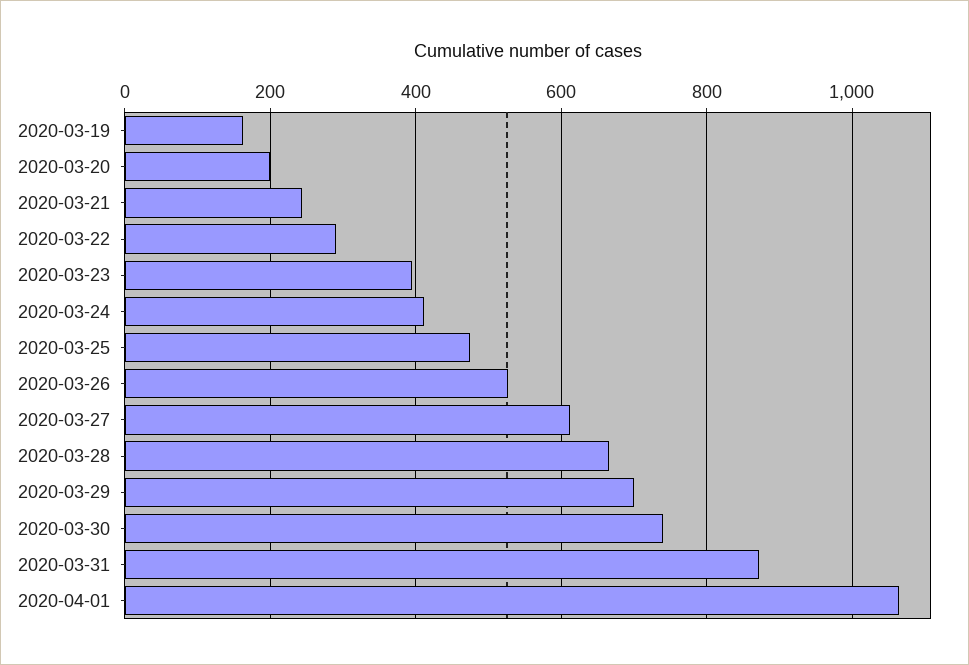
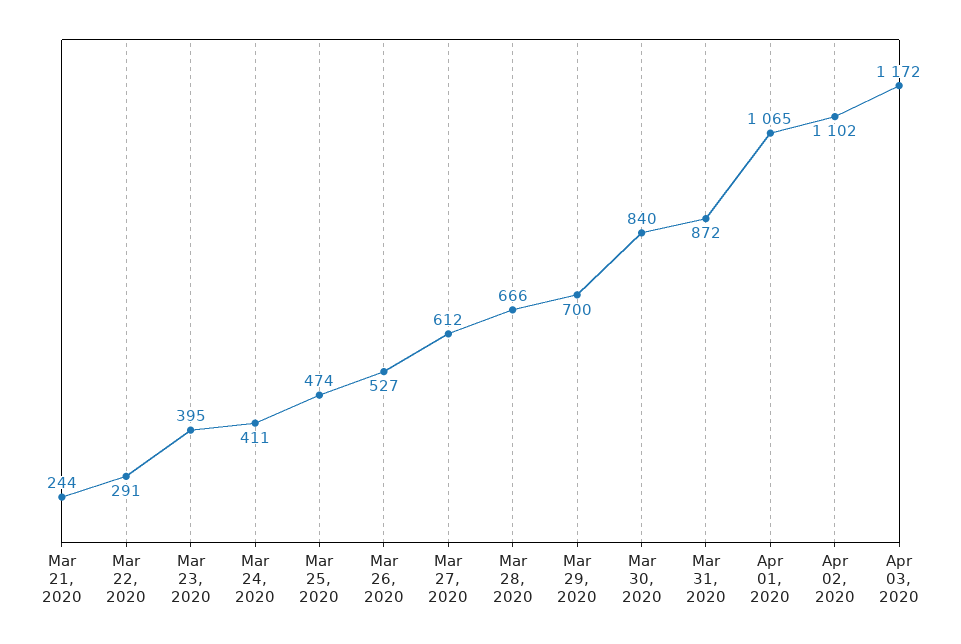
2020-03-19: 160 -> none
2020-03-20: 200 -> none
2020-03-30: 740 -> 840
Apr 02, 2020: none -> 1102
Apr 03, 2020: none -> 1172

